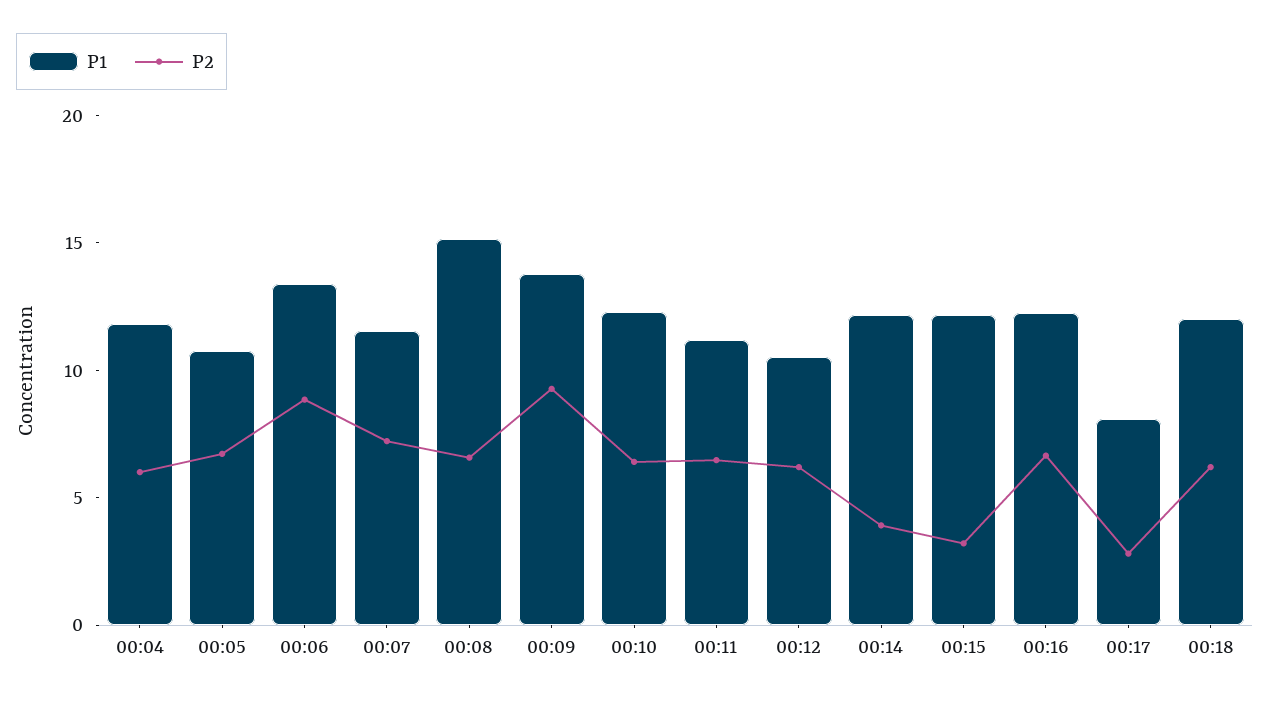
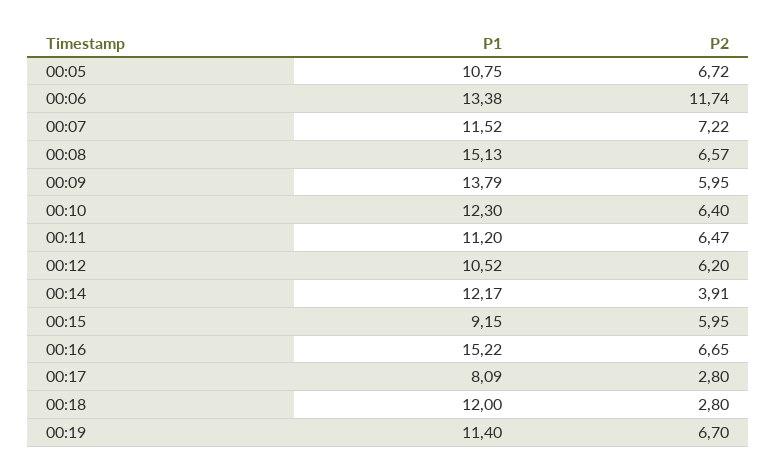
P1, 00:04: 12 -> none
P2, 00:04: 6 -> none
P2, 00:06: 9 -> 11.74
P2, 00:09: 9 -> 5.95
P1, 00:15: 12 -> 9.15
P2, 00:15: 3 -> 5.95
P1, 00:16: 12 -> 15.22
P2, 00:18: 6 -> 2.8
P1, 00:19: none -> 11.4
P2, 00:19: none -> 6.7

